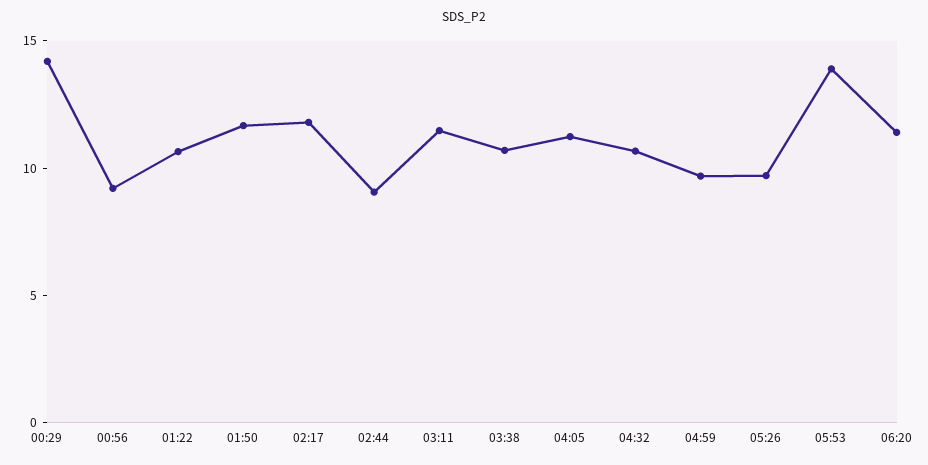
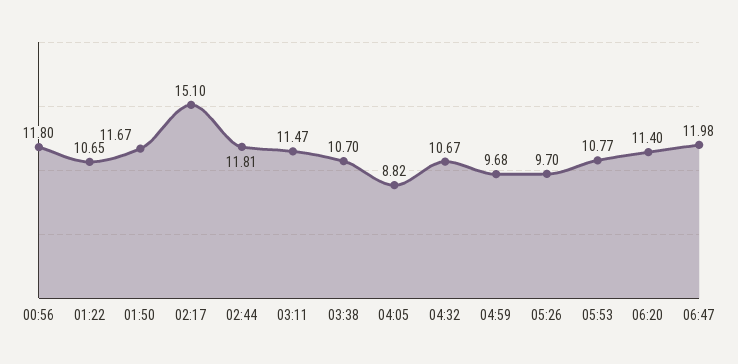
00:29: 14 -> none
00:56: 9 -> 11.8
02:17: 12 -> 15.1
02:44: 9 -> 11.81
04:05: 11 -> 8.82
05:53: 14 -> 10.77
06:47: none -> 11.98

